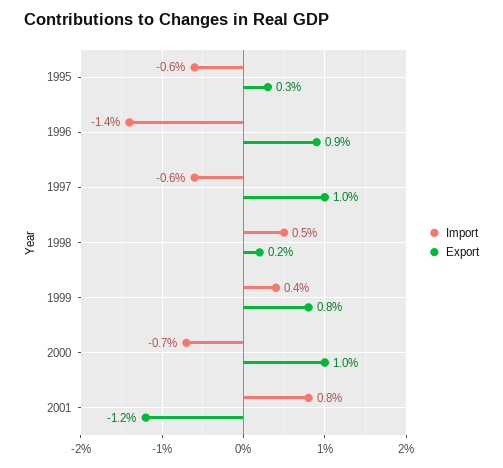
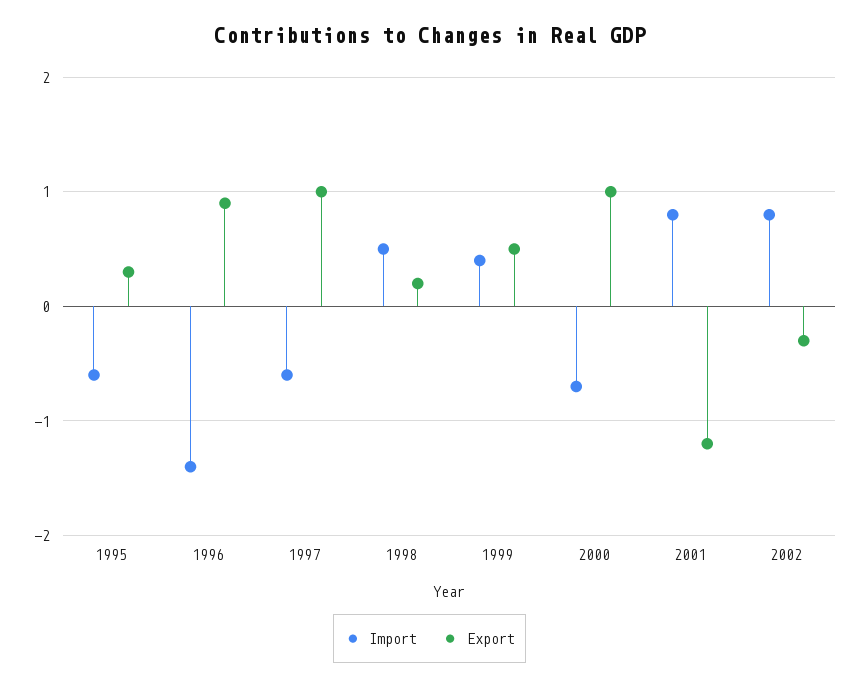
Export, 1999: 0.8 -> 0.5
Import, 2002: none -> 0.8
Export, 2002: none -> -0.3

